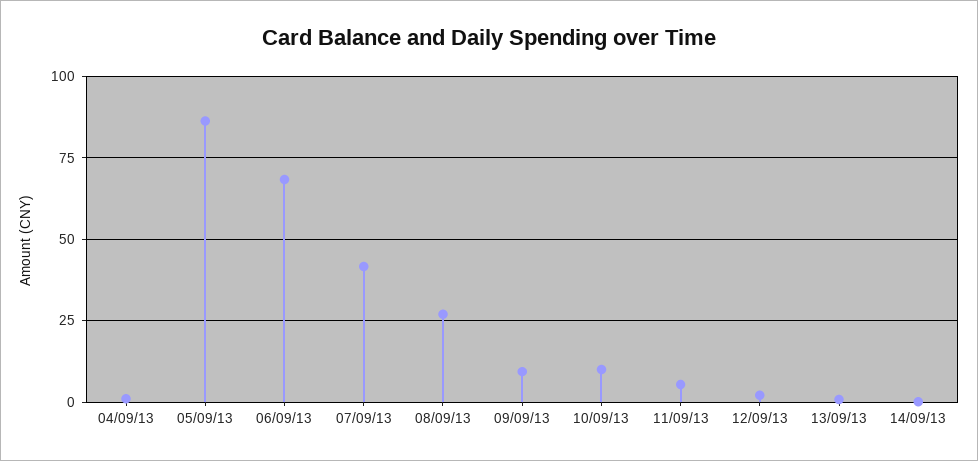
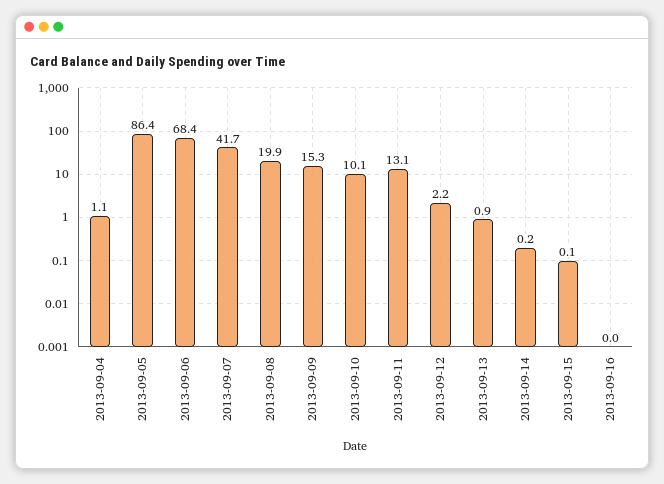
08/09/13: 27.5 -> 19.9
09/09/13: 10 -> 15.3
11/09/13: 5 -> 13.1
2013-09-15: none -> 0.1
2013-09-16: none -> 0

